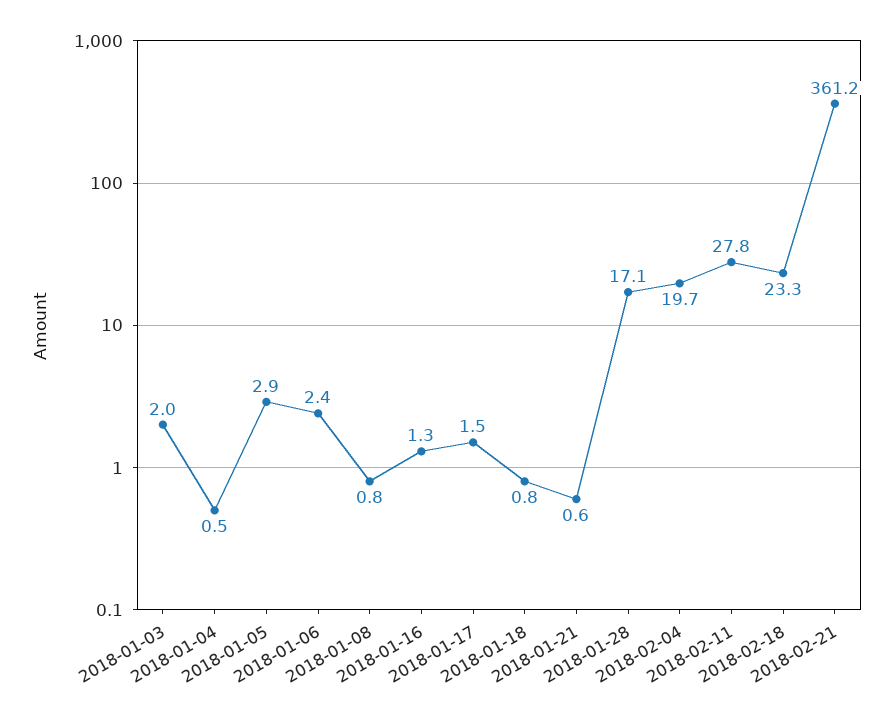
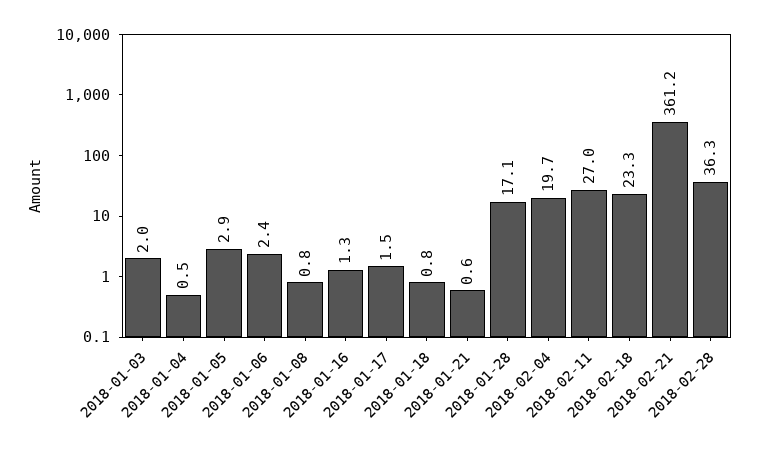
2018-02-11: 27.8 -> 27
2018-02-28: none -> 36.3

